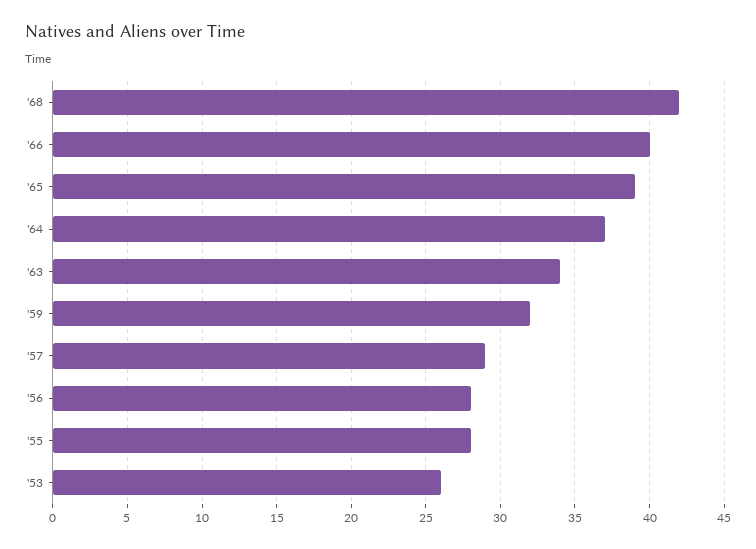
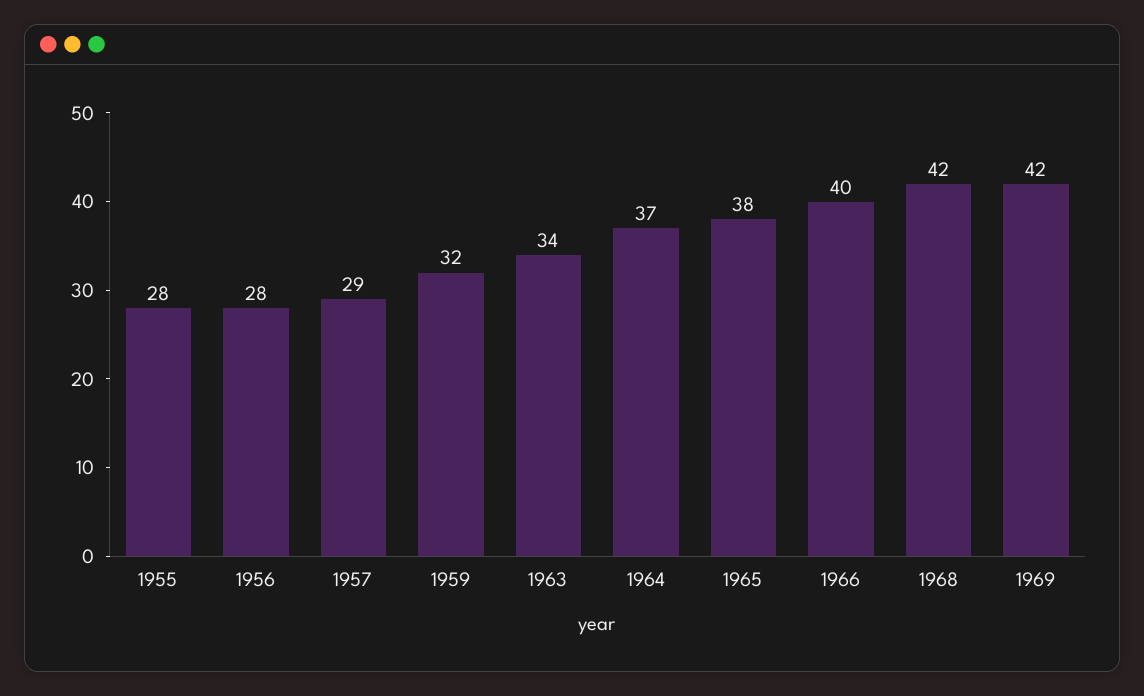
'65: 39 -> 38
'53: 26 -> none
1969: none -> 42

